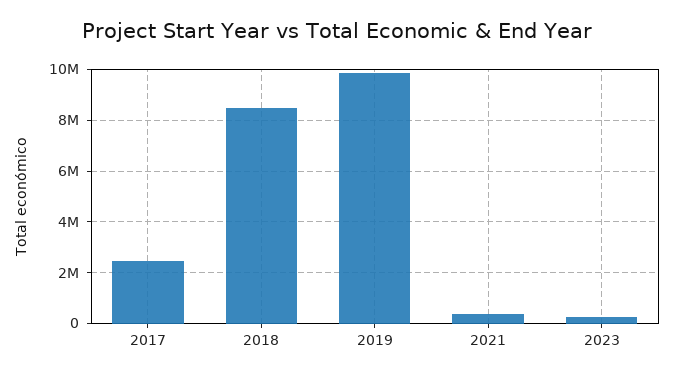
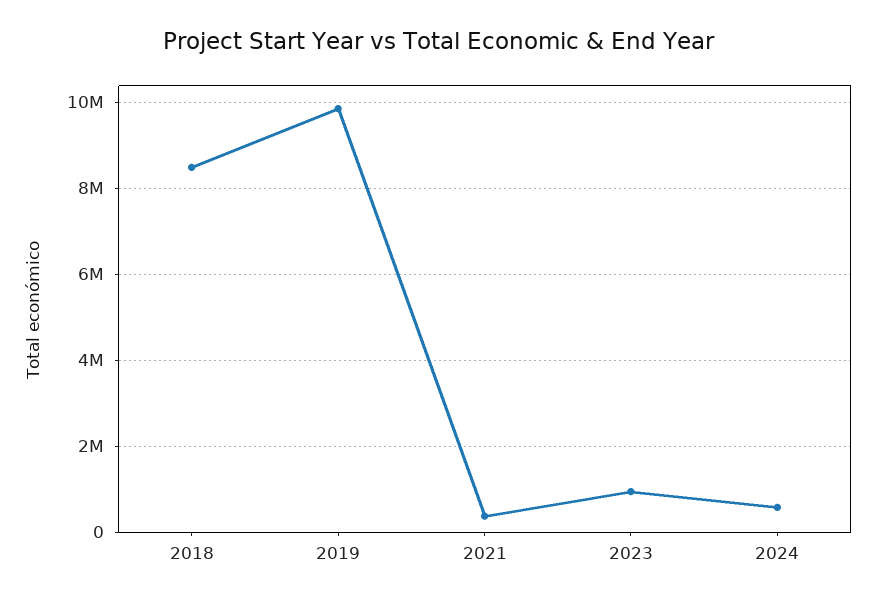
2017: 2500000 -> none
2023: 250000 -> 1000000
2024: none -> 600000

